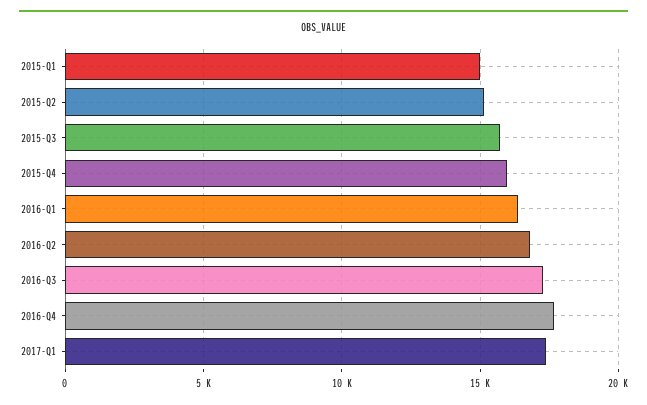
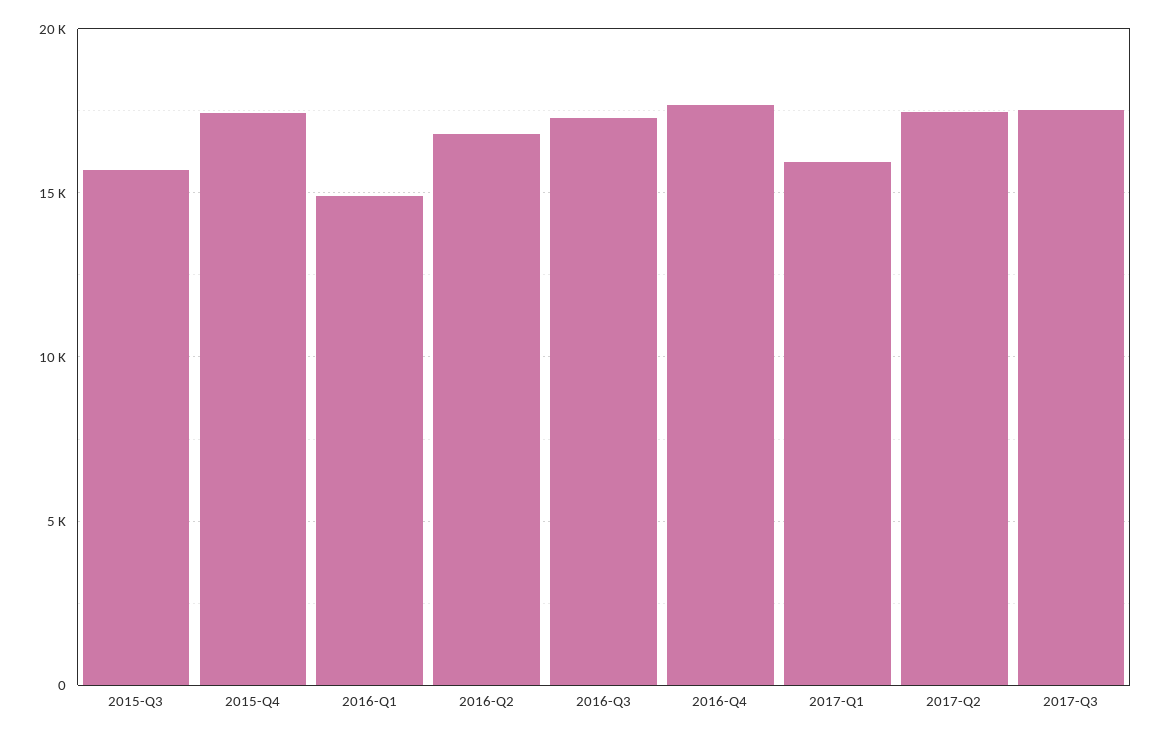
2015-Q1: 15000 -> none
2015-Q2: 15000 -> none
2015-Q4: 16000 -> 17500
2016-Q1: 16500 -> 15000
2017-Q1: 17500 -> 16000
2017-Q2: none -> 17500
2017-Q3: none -> 17500

